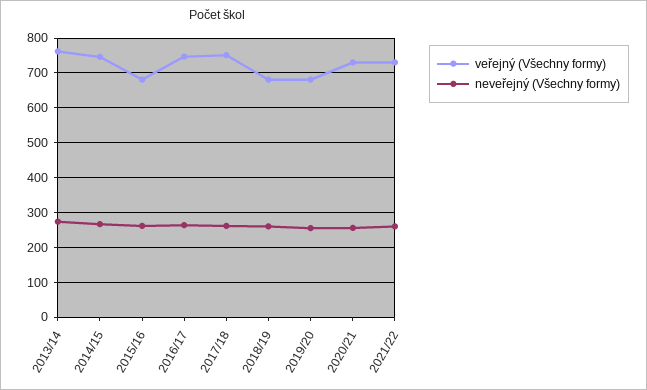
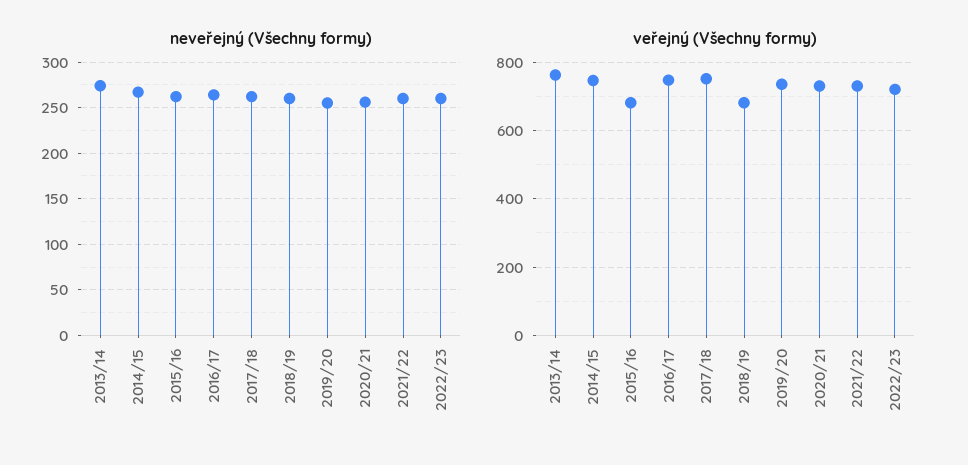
veřejný (Všechny formy), 2019/20: 680 -> 740
neveřejný (Všechny formy), 2022/23: none -> 260
veřejný (Všechny formy), 2022/23: none -> 720

